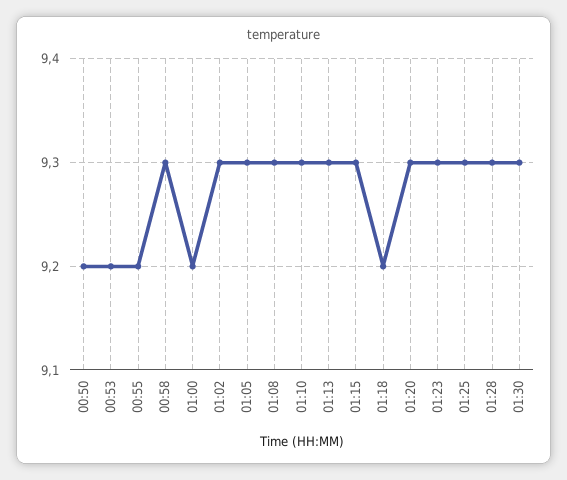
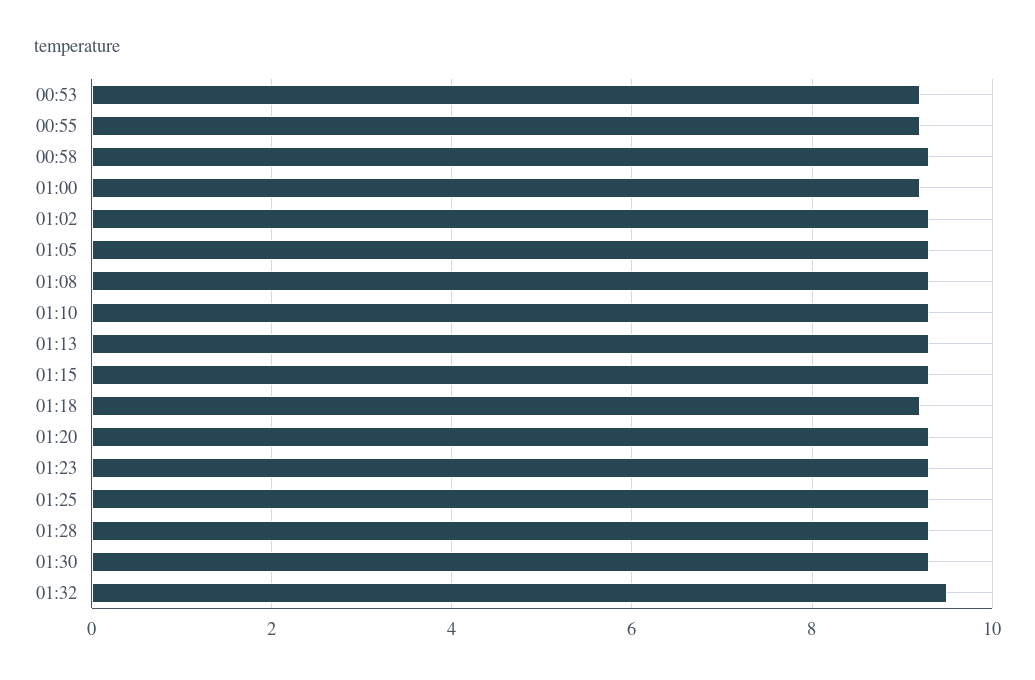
00:50: 9.2 -> none
01:32: none -> 9.5

